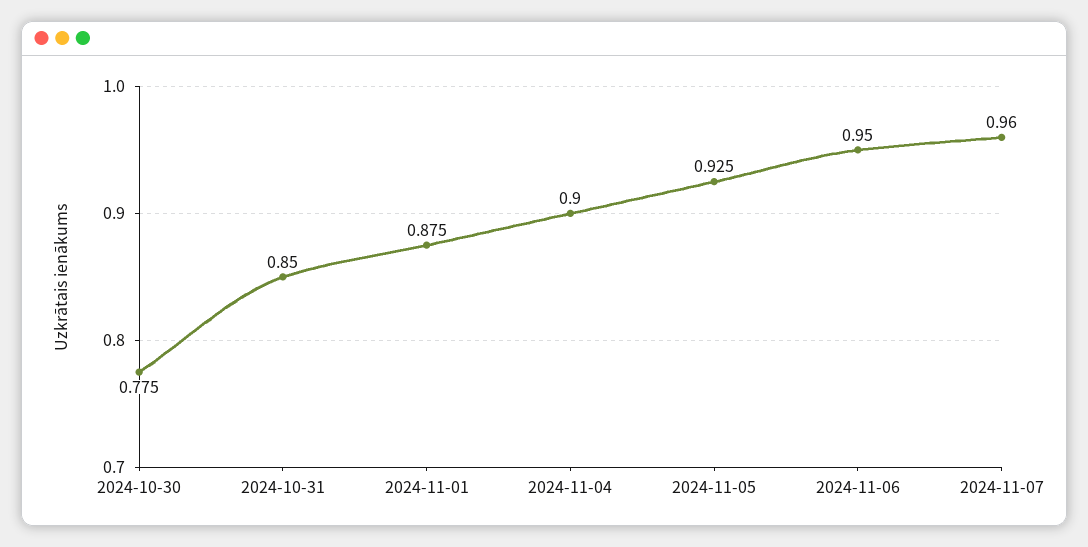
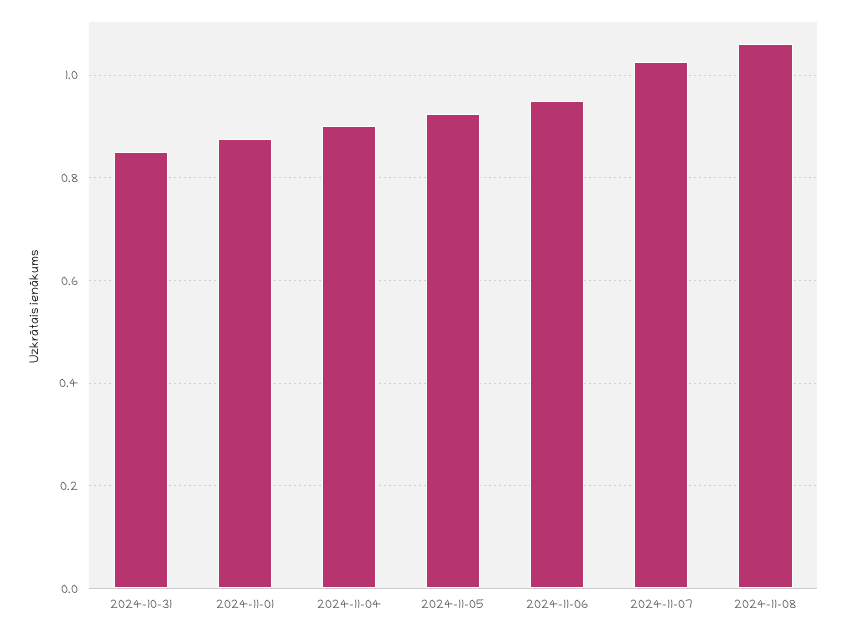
2024-10-30: 0.775 -> none
2024-11-07: 0.96 -> 1.02
2024-11-08: none -> 1.06

